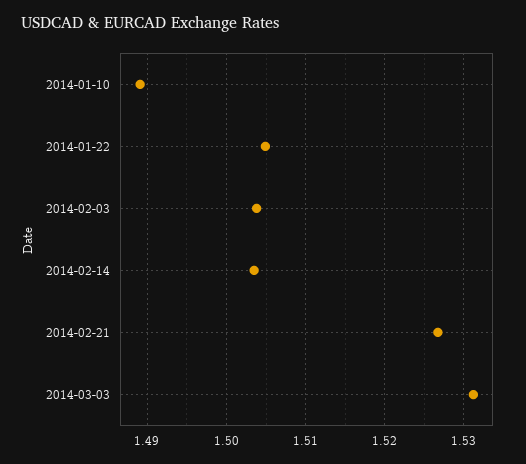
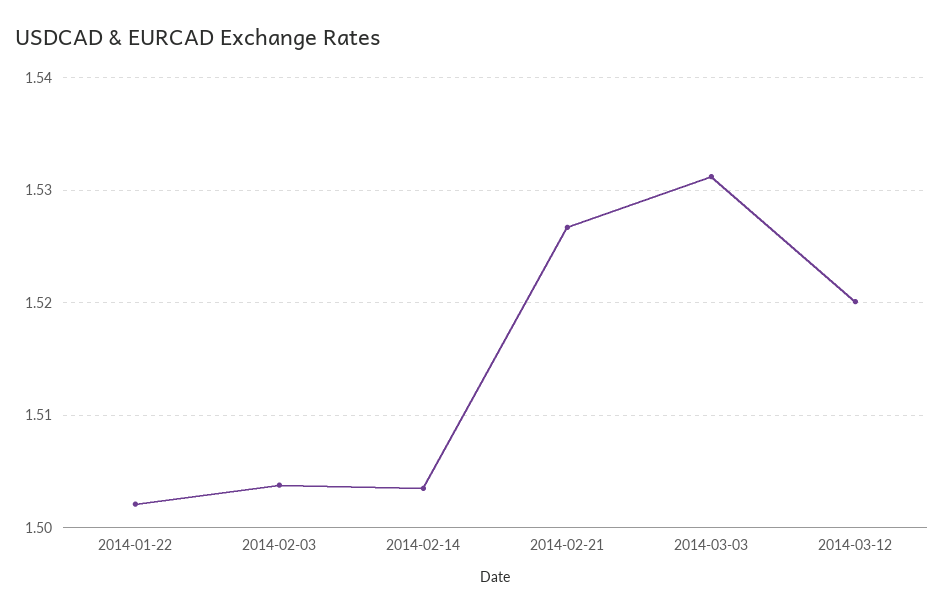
2014-01-10: 1.489 -> none
2014-01-22: 1.505 -> 1.502
2014-03-12: none -> 1.52

